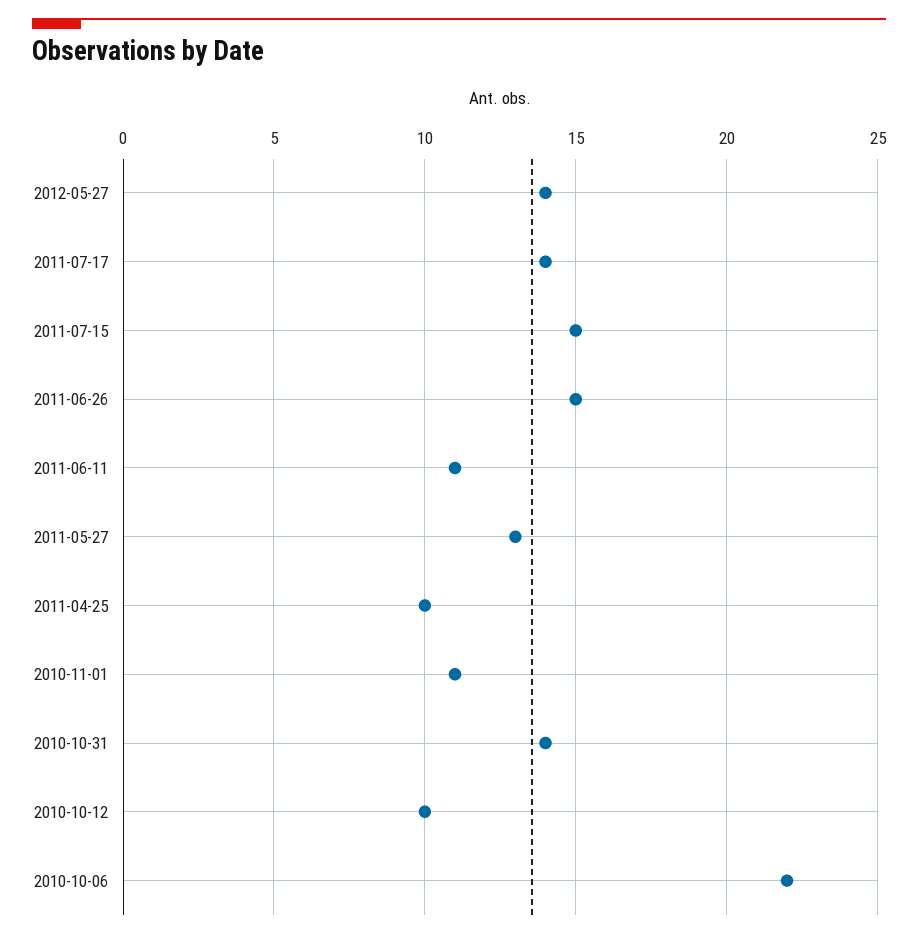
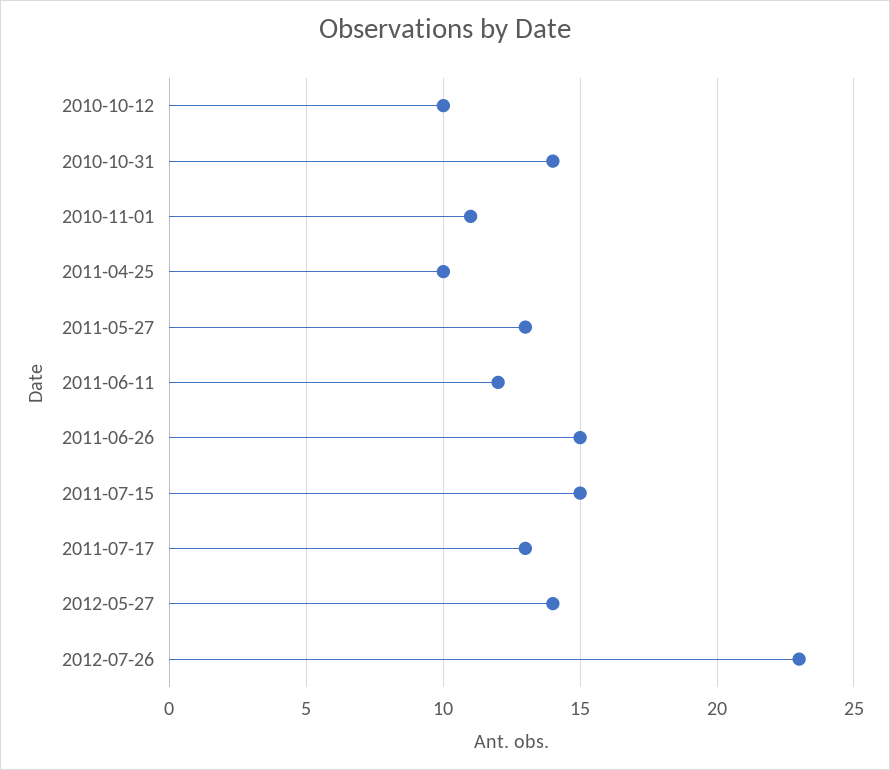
2011-07-17: 14 -> 13
2011-06-11: 11 -> 12
2010-10-06: 22 -> none
2012-07-26: none -> 23

